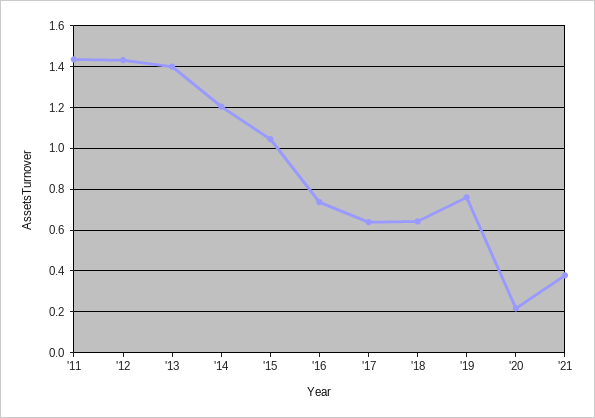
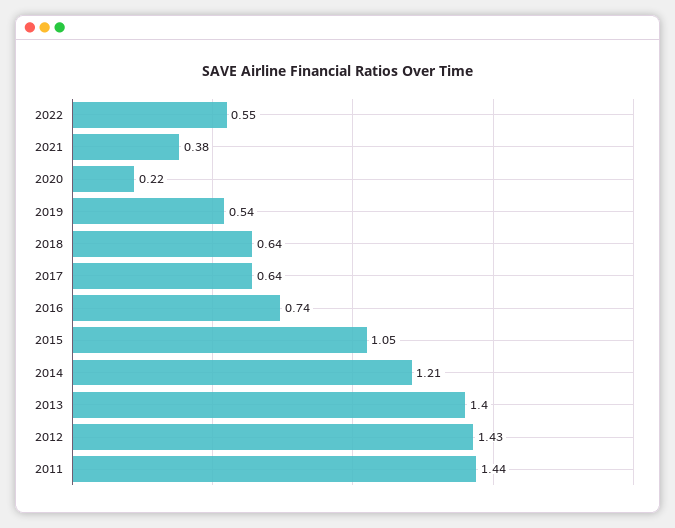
'19: 0.75 -> 0.54
2022: none -> 0.55

